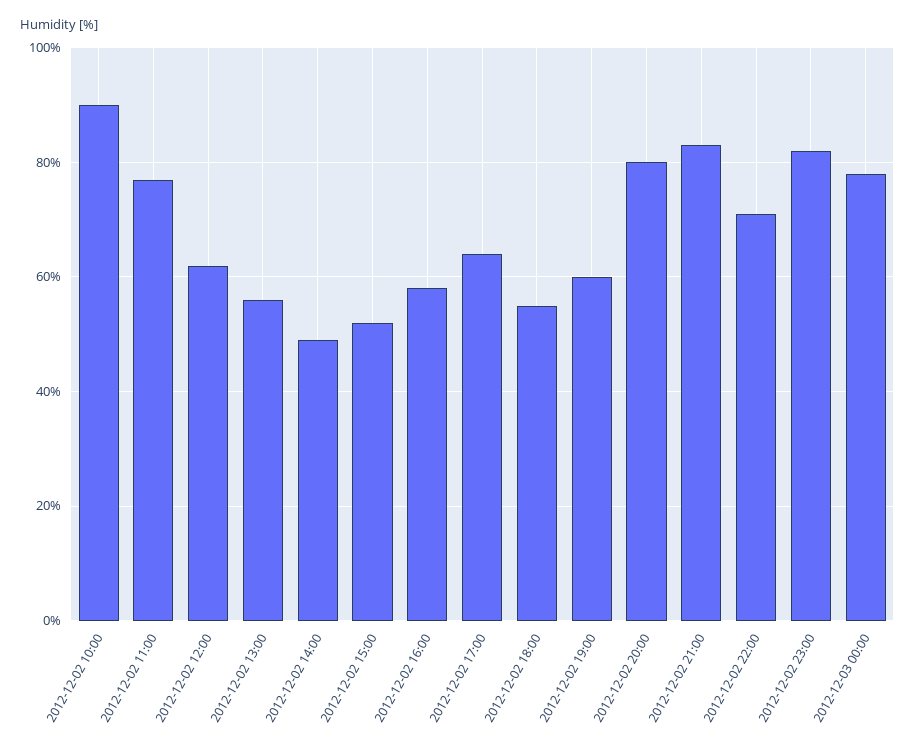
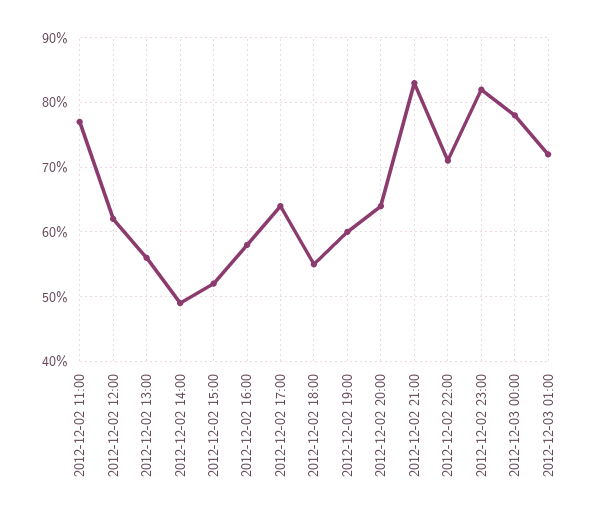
2012-12-02 10:00: 90 -> none
2012-12-02 20:00: 80 -> 64
2012-12-03 01:00: none -> 72

